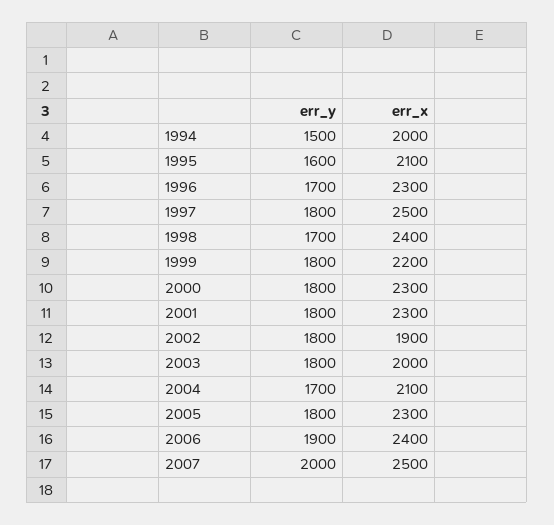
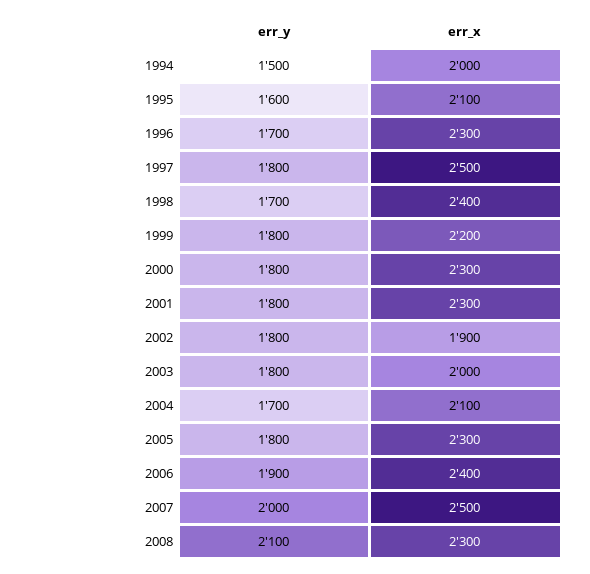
err_y, 2008: none -> 2100
err_x, 2008: none -> 2300

